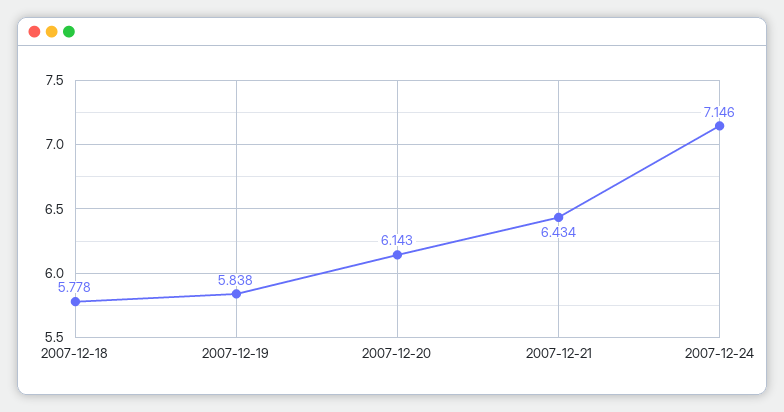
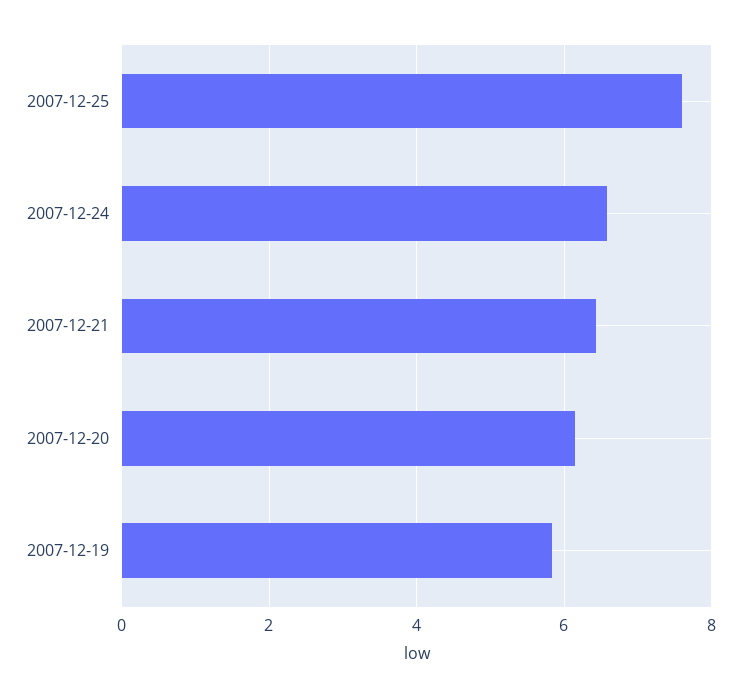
2007-12-18: 5.778 -> none
2007-12-24: 7.146 -> 6.6
2007-12-25: none -> 7.6

